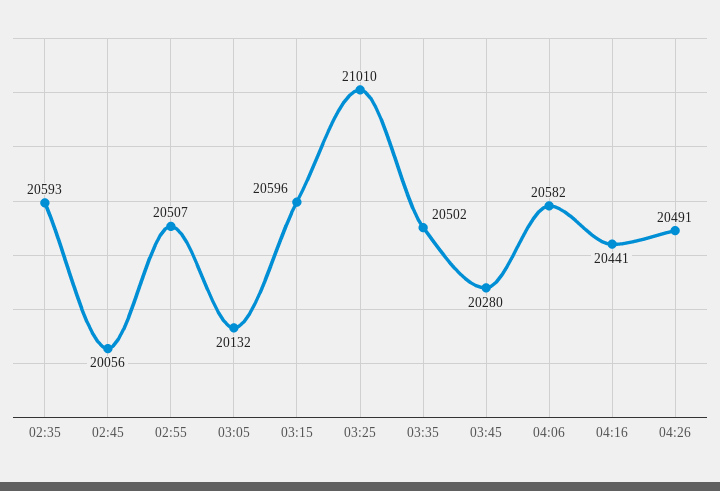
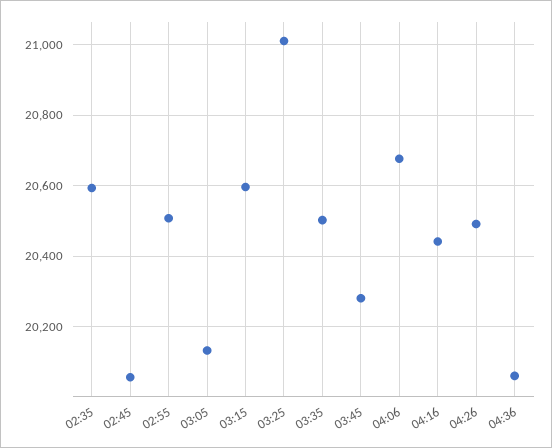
04:06: 20582 -> 20680
04:36: none -> 20060

